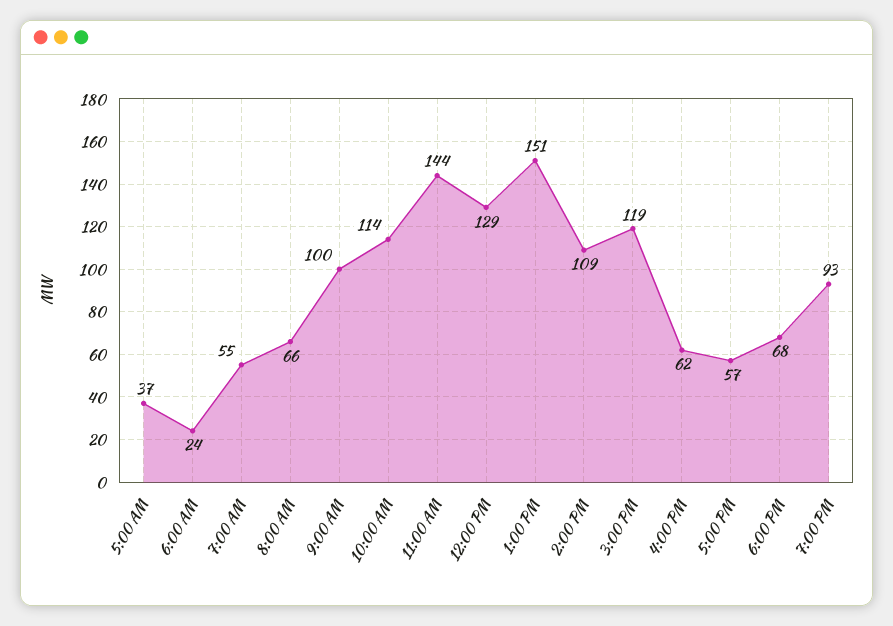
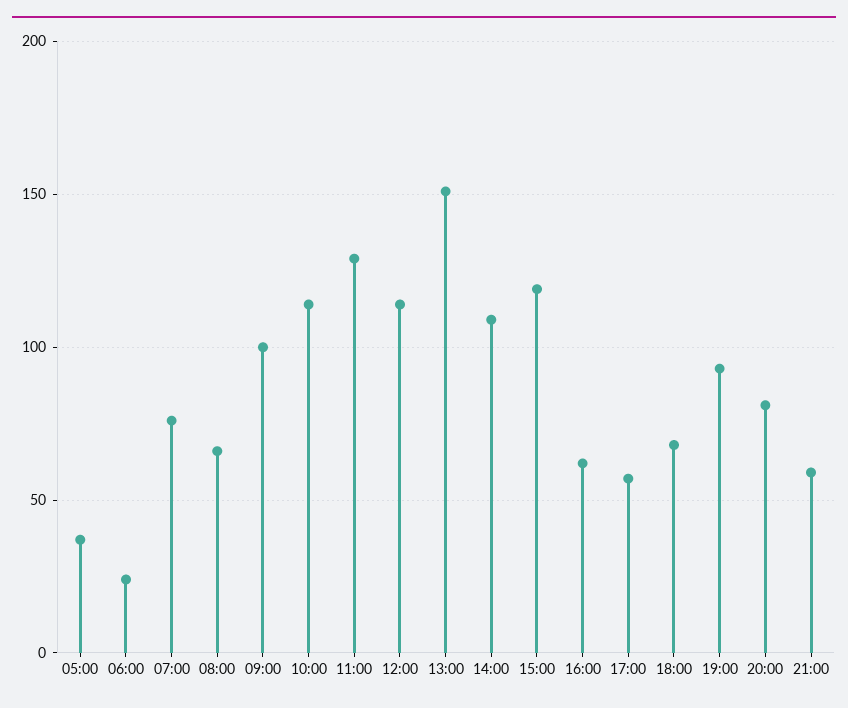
7:00 AM: 55 -> 75
11:00 AM: 144 -> 130
12:00 PM: 129 -> 115
20:00: none -> 80
21:00: none -> 60

